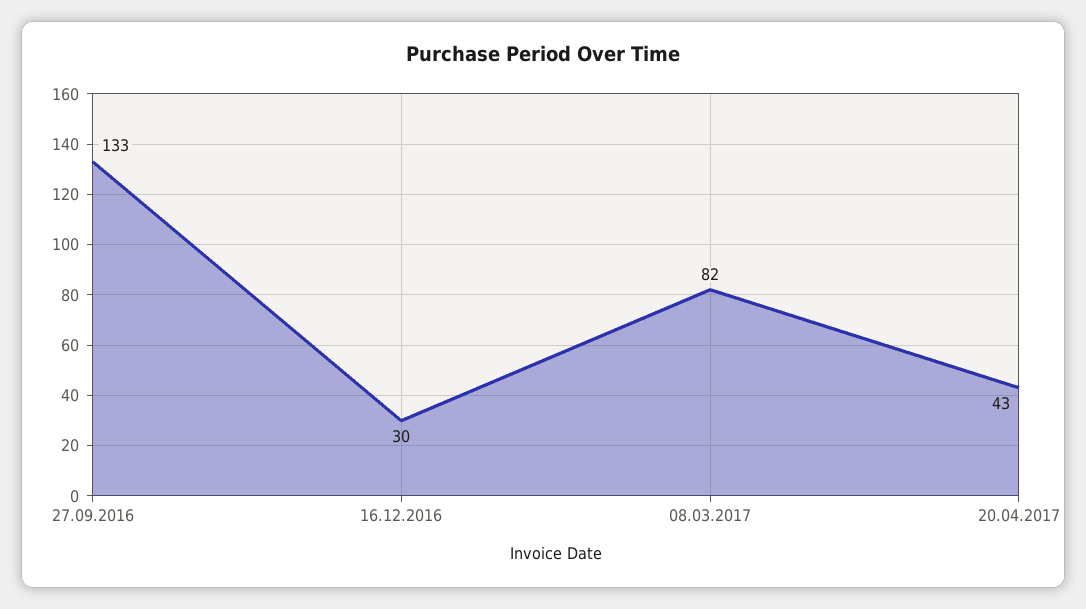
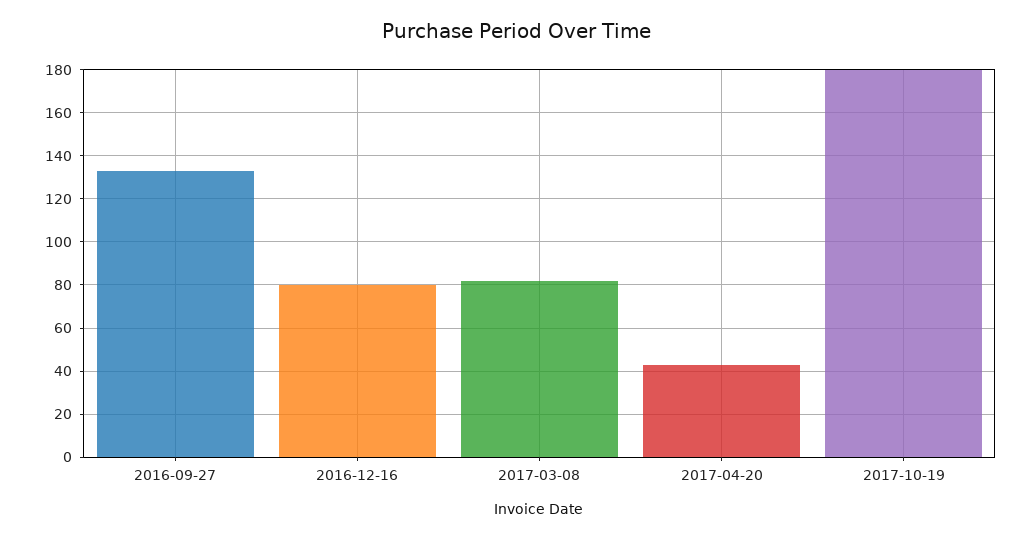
16.12.2016: 30 -> 80
2017-10-19: none -> 180

